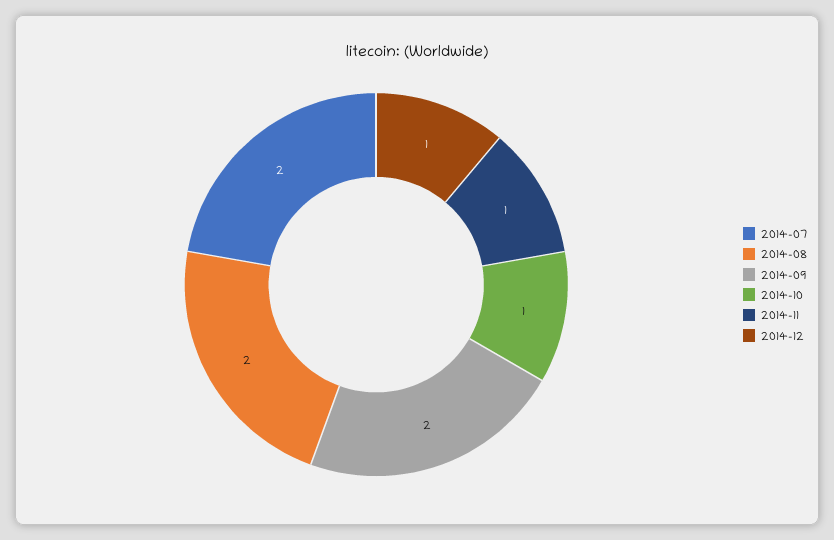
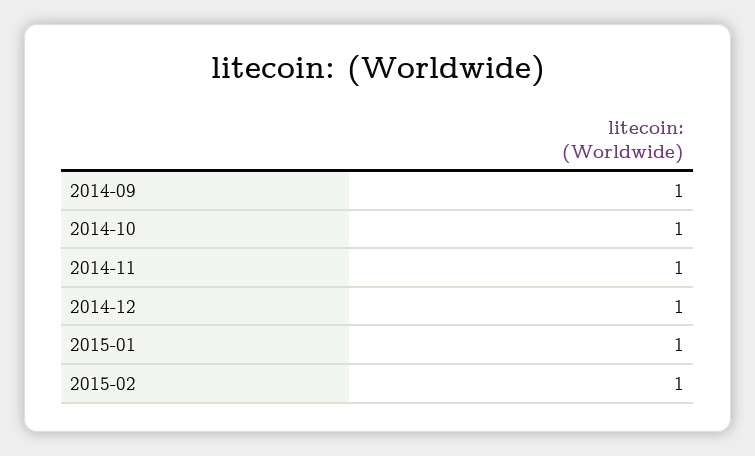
2014-07: 2 -> none
2014-08: 2 -> none
2014-09: 2 -> 1
2015-01: none -> 1
2015-02: none -> 1

